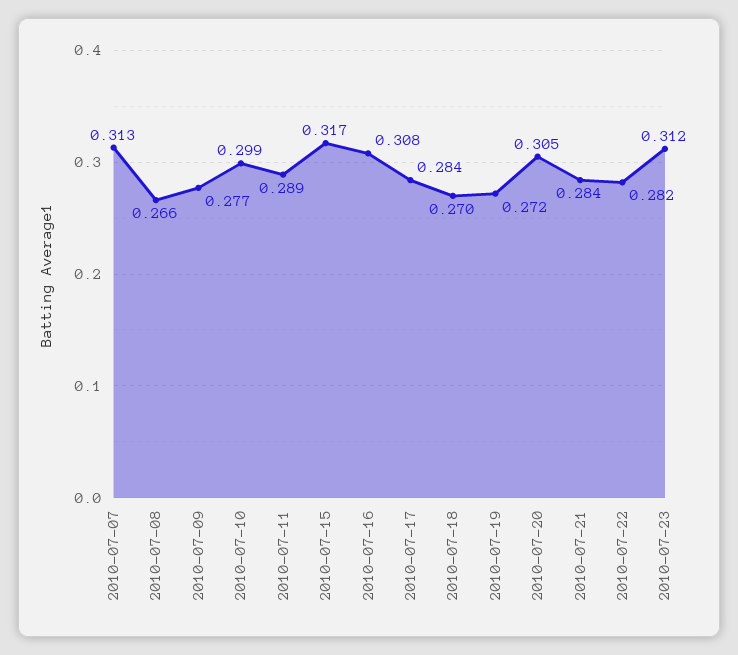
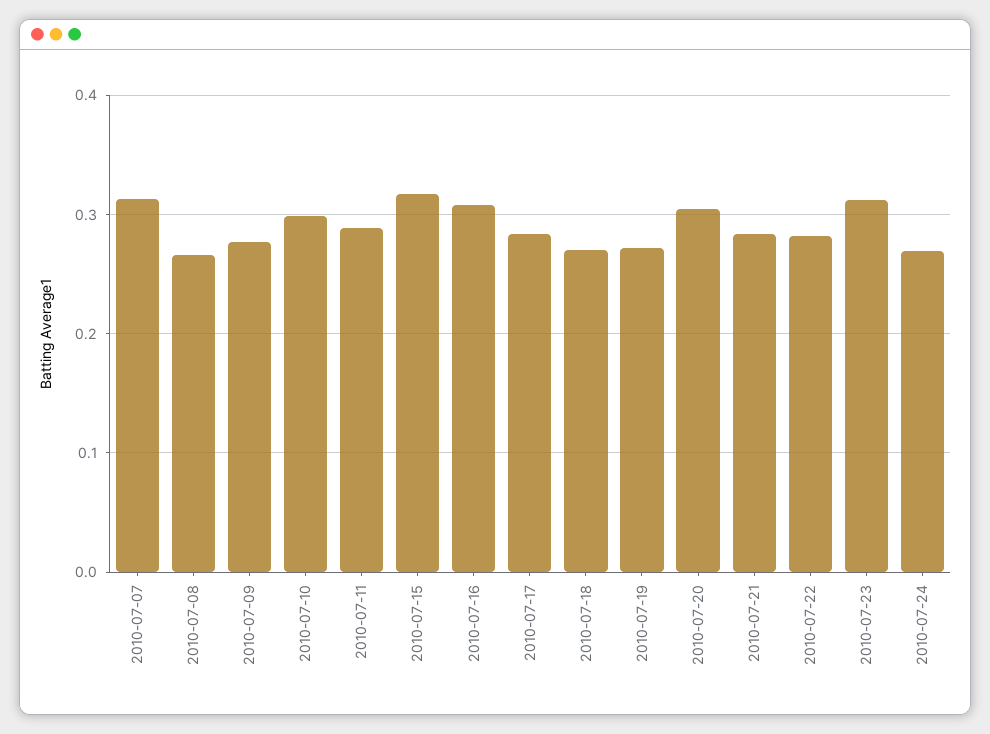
2010-07-24: none -> 0.27

